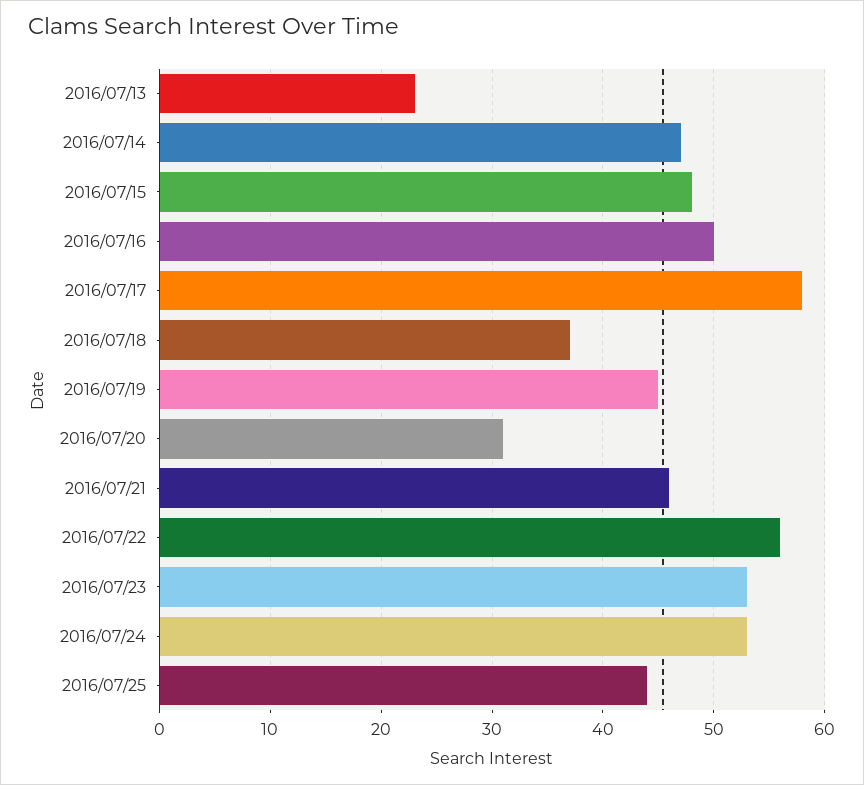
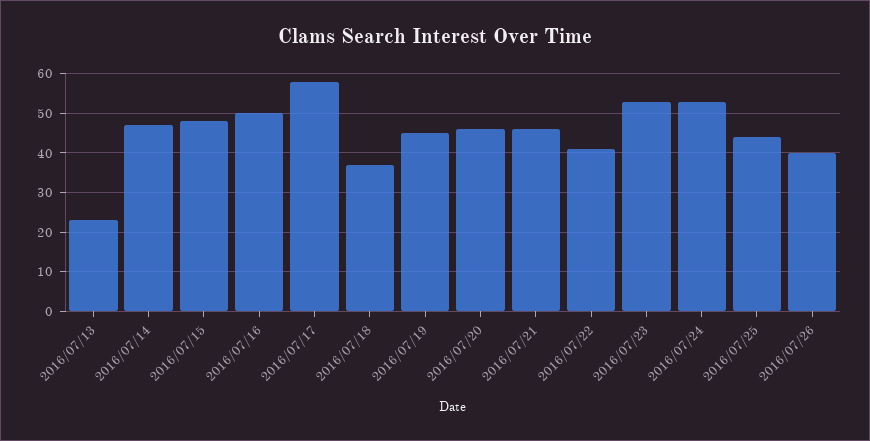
2016/07/20: 31 -> 45
2016/07/22: 56 -> 40
2016/07/26: none -> 40

